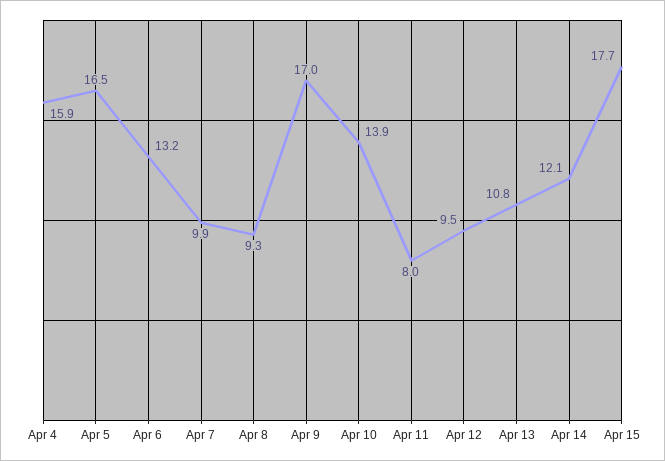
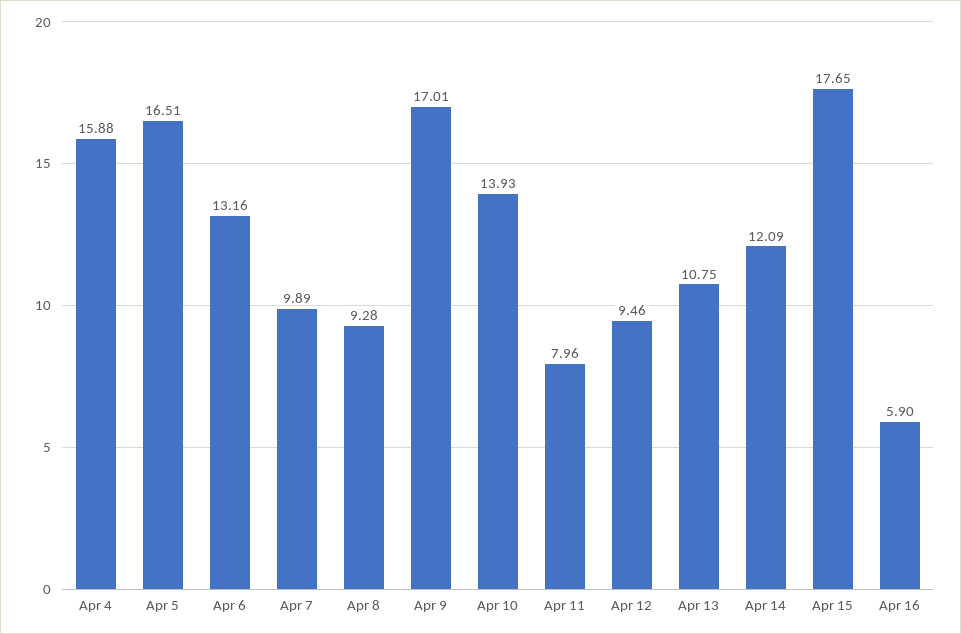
Apr 16: none -> 5.9

